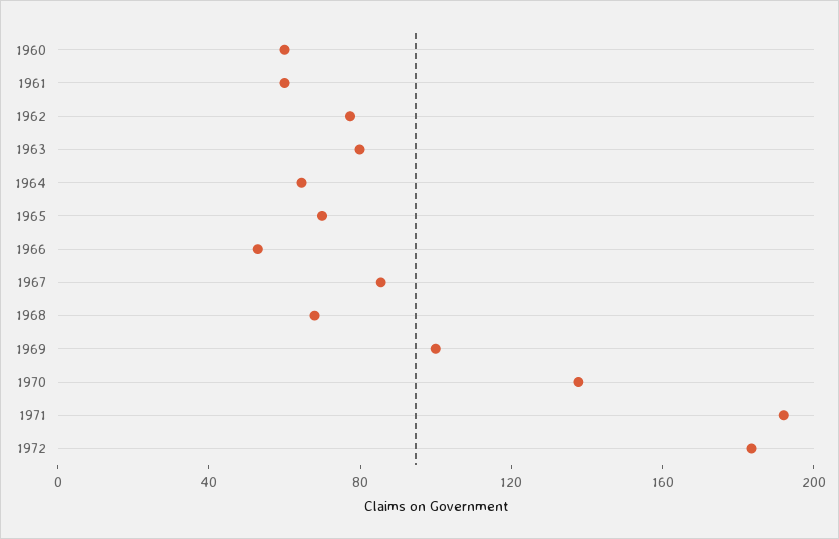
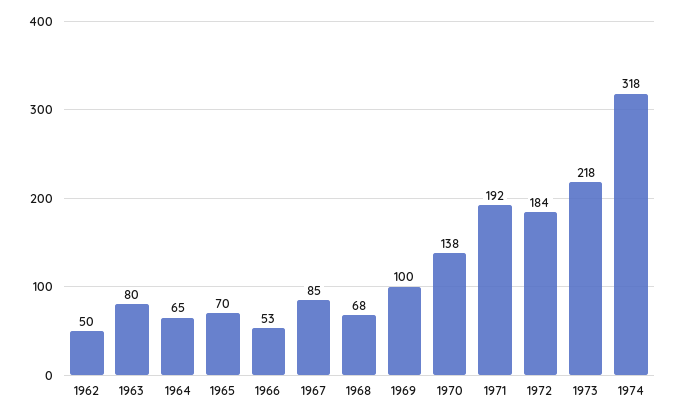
1960: 60 -> none
1961: 60 -> none
1962: 80 -> 50
1973: none -> 218
1974: none -> 318

